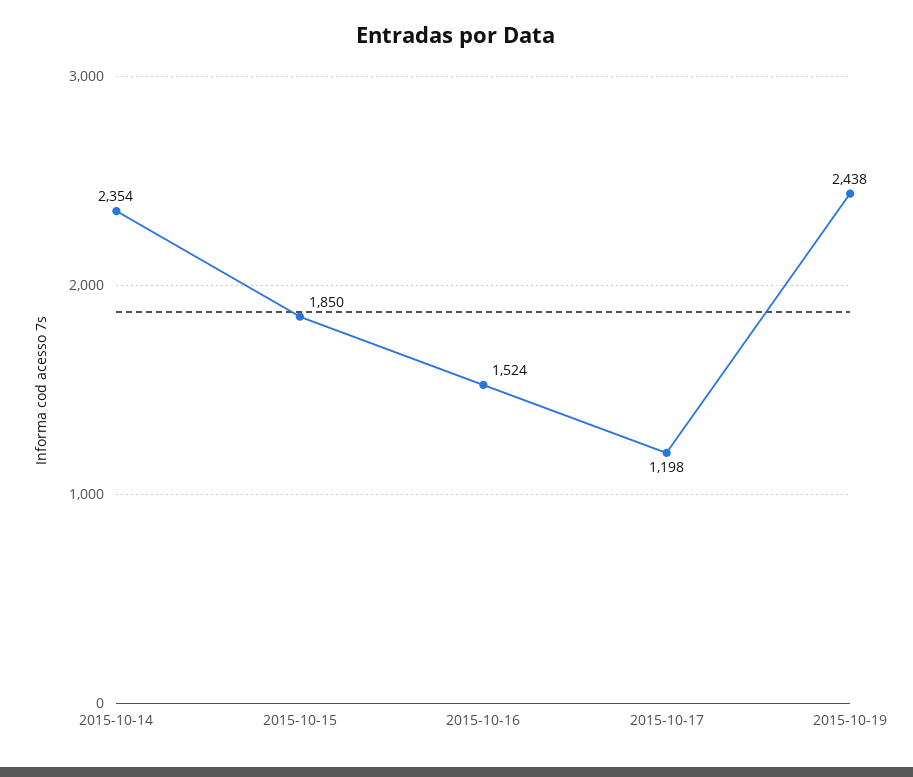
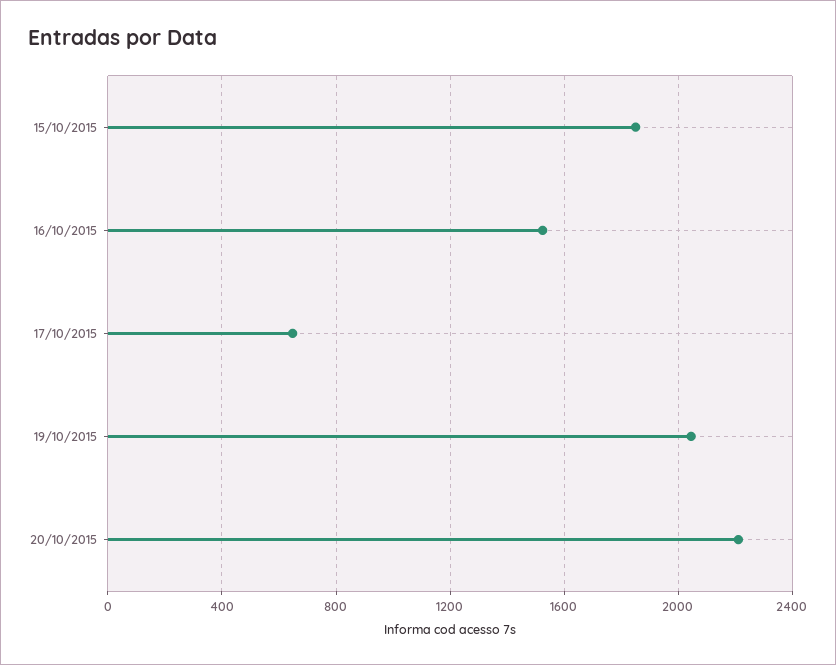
2015-10-14: 2354 -> none
2015-10-17: 1198 -> 650
2015-10-19: 2438 -> 2050
20/10/2015: none -> 2200

